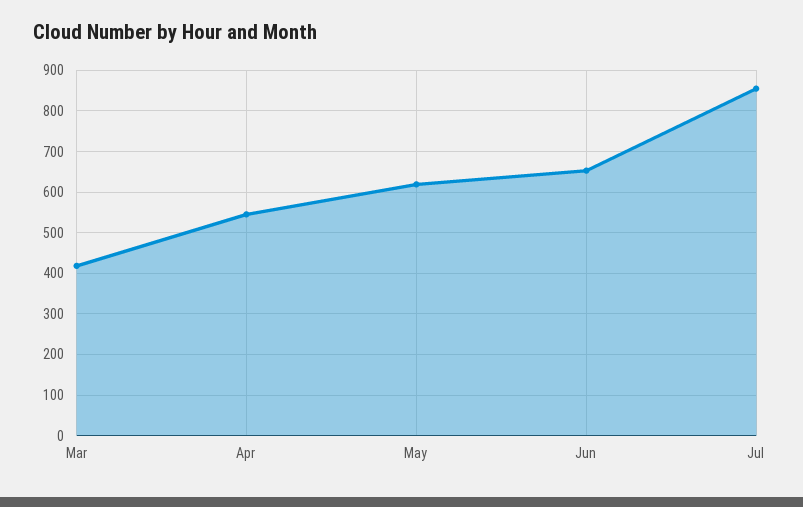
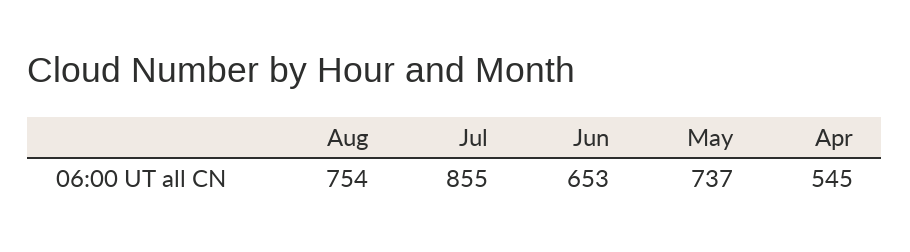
Mar: 420 -> none
May: 620 -> 737
Aug: none -> 754

